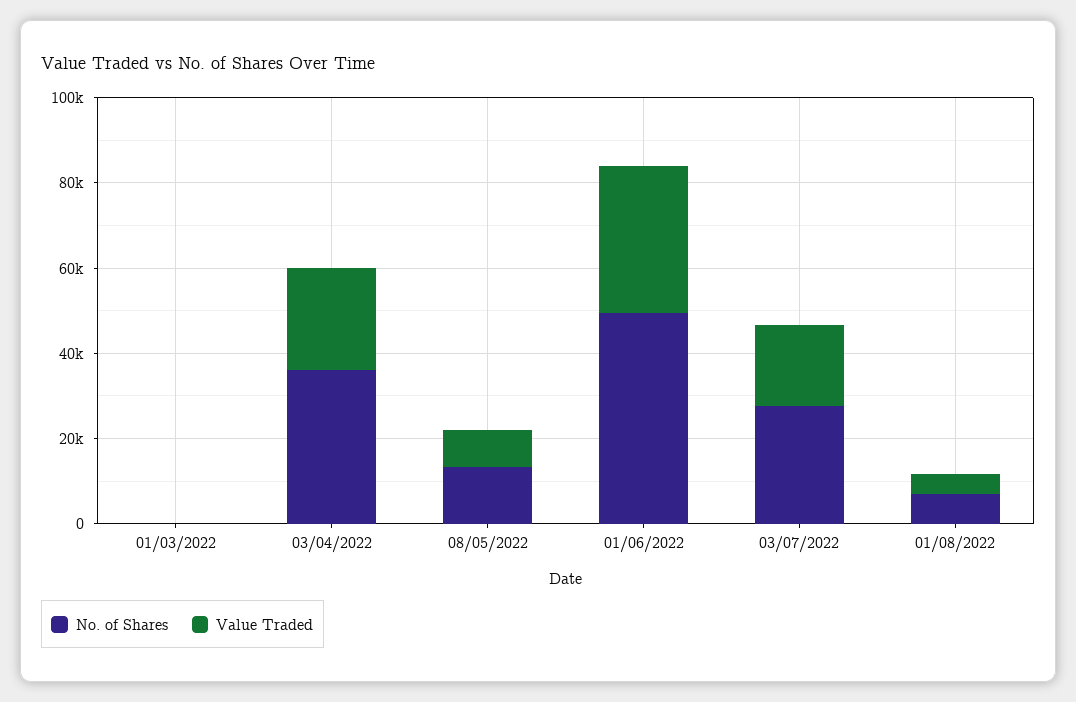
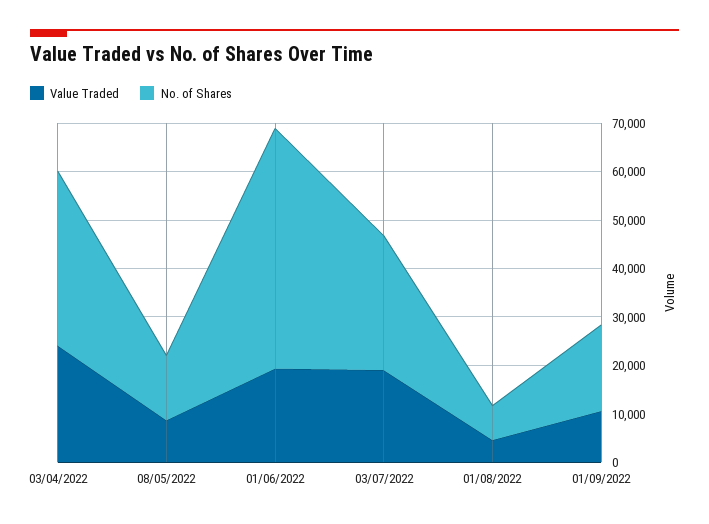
No. of Shares, 01/03/2022: 0 -> none
Value Traded, 01/03/2022: 0 -> none
Value Traded, 01/06/2022: 35000 -> 20000
Value Traded, 01/09/2022: none -> 10000
No. of Shares, 01/09/2022: none -> 18000

